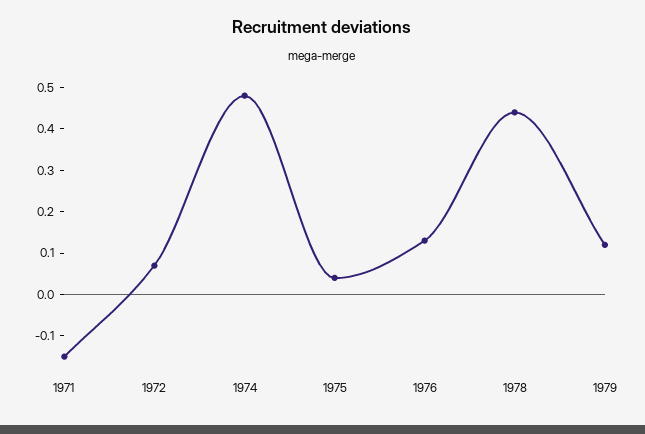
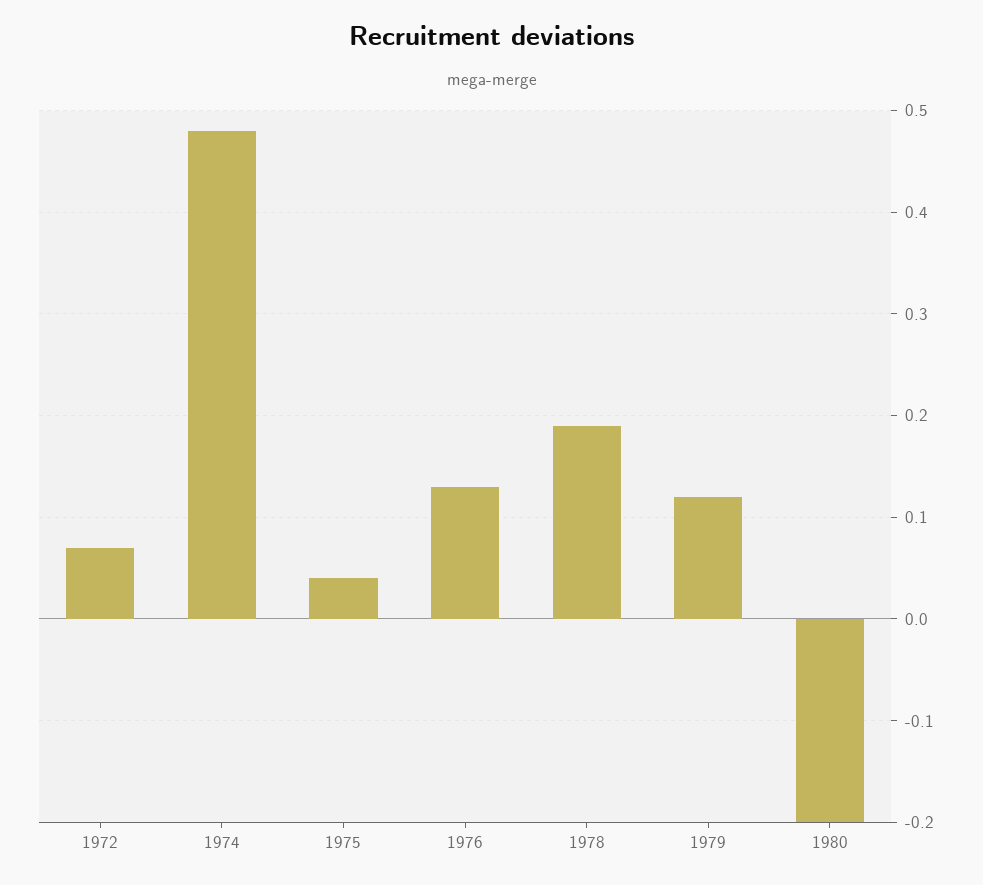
1971: -0.15 -> none
1978: 0.45 -> 0.19
1980: none -> -0.2

